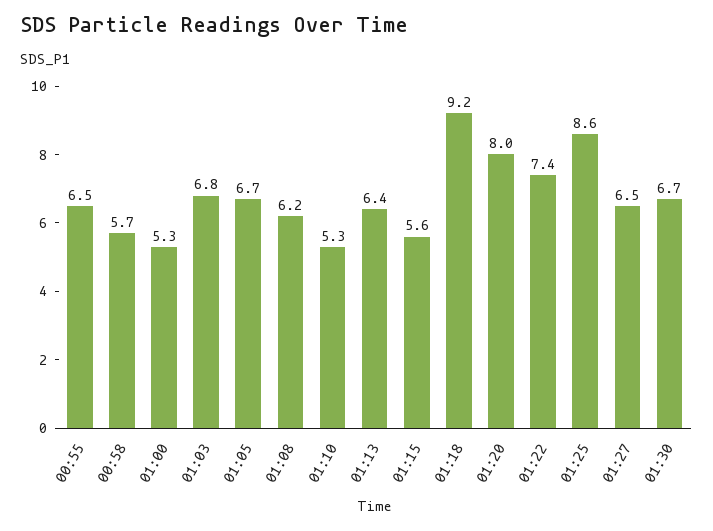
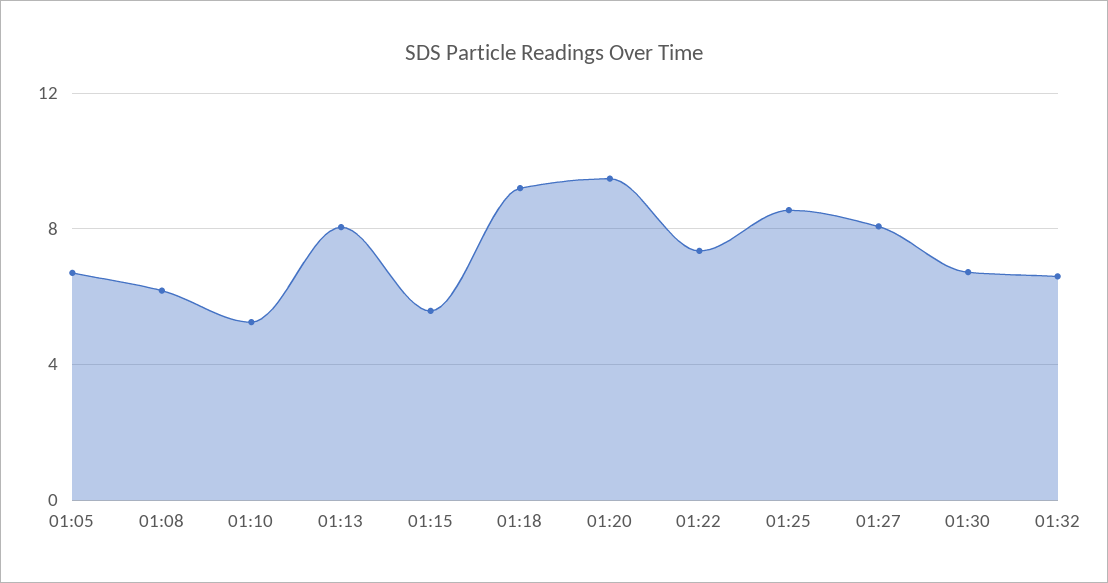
00:55: 6.5 -> none
00:58: 5.7 -> none
01:00: 5.3 -> none
01:03: 6.8 -> none
01:13: 6.4 -> 8
01:20: 8 -> 9.5
01:27: 6.5 -> 8
01:32: none -> 6.5

